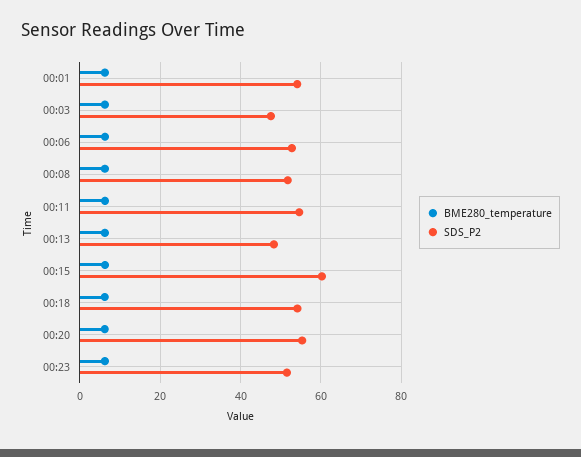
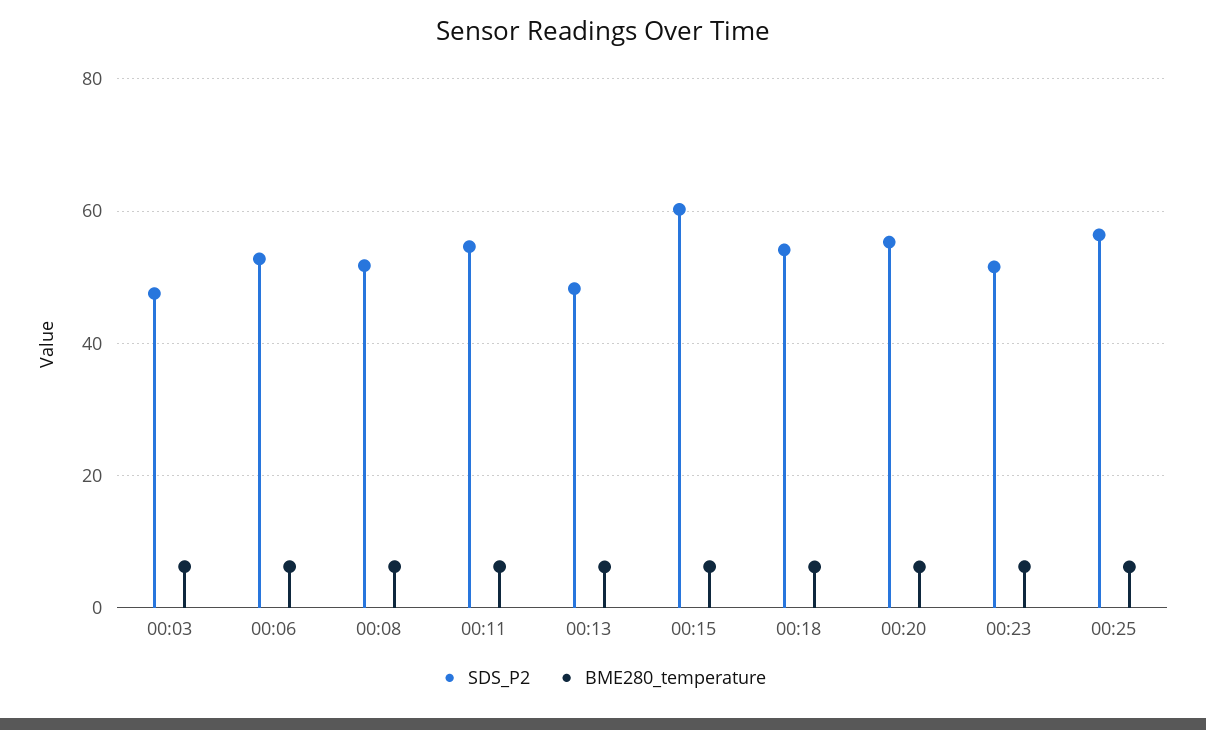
BME280_temperature, 00:01: 6 -> none
SDS_P2, 00:01: 54 -> none
SDS_P2, 00:25: none -> 56
BME280_temperature, 00:25: none -> 6

